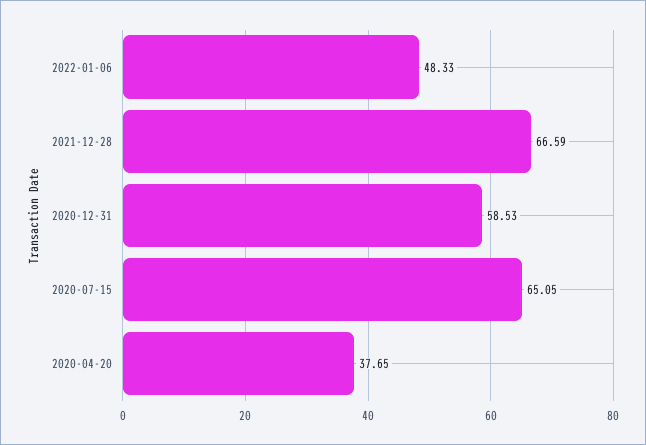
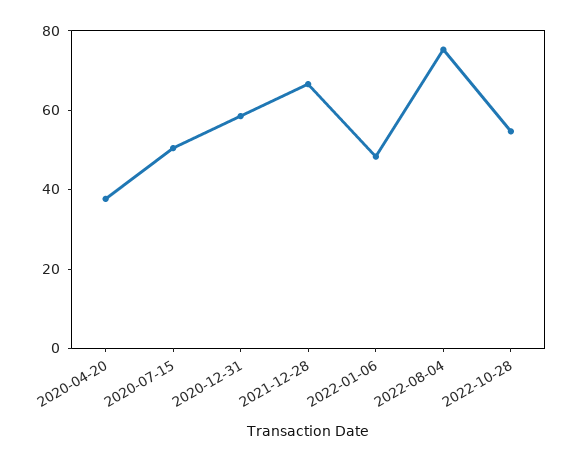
2020-07-15: 65.05 -> 50
2022-08-04: none -> 75
2022-10-28: none -> 55

